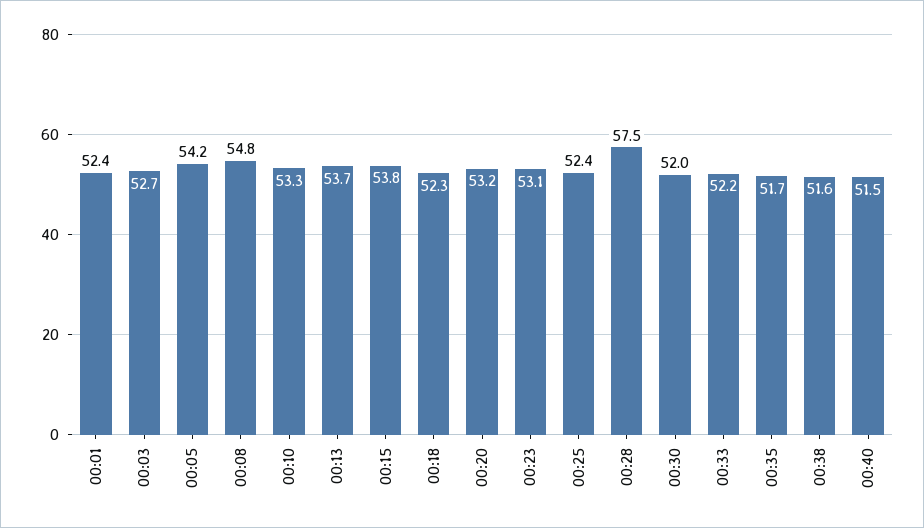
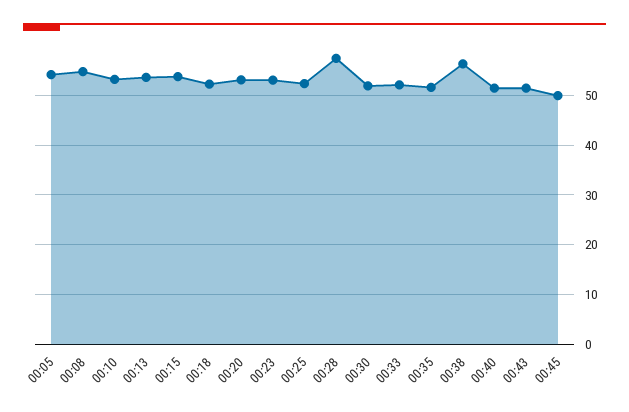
00:01: 52.4 -> none
00:03: 52.7 -> none
00:38: 51.6 -> 56
00:43: none -> 52
00:45: none -> 50

